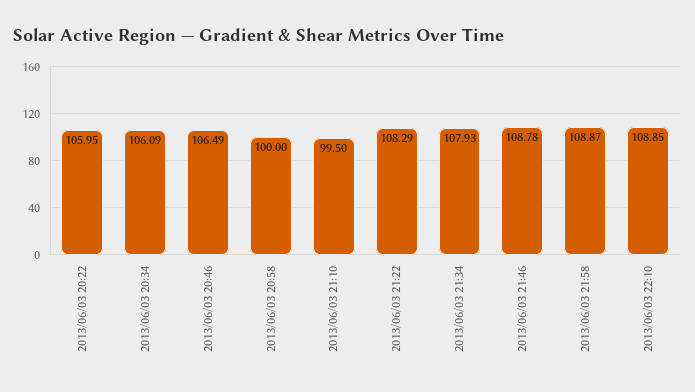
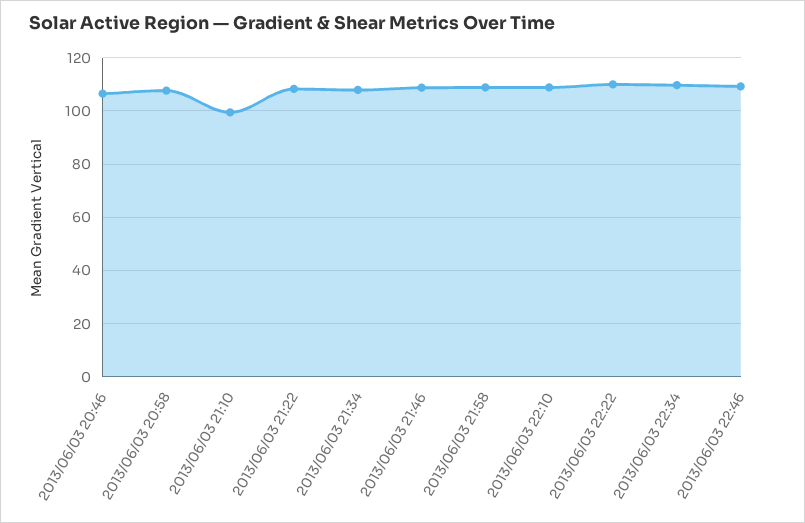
2013/06/03 20:22: 105.95 -> none
2013/06/03 20:34: 106.09 -> none
2013/06/03 20:58: 100 -> 107.5
2013/06/03 22:22: none -> 110
2013/06/03 22:34: none -> 110
2013/06/03 22:46: none -> 110

